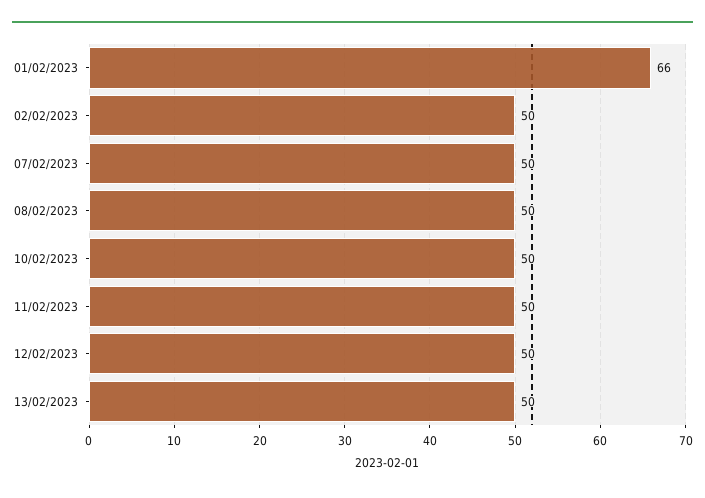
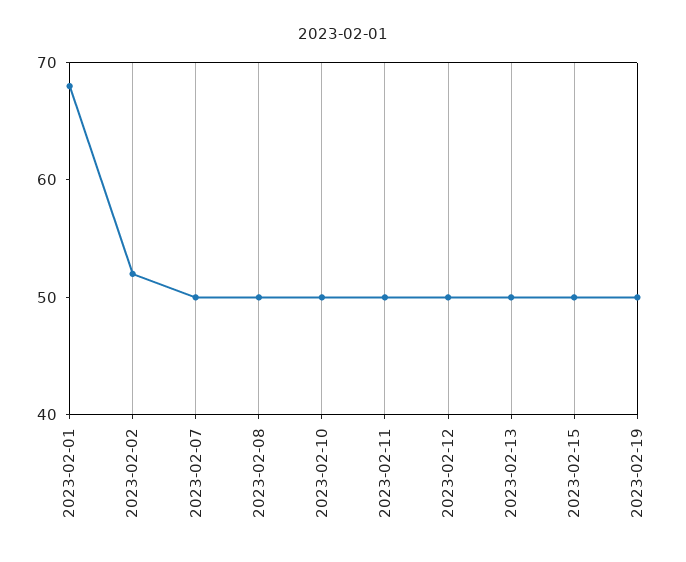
01/02/2023: 66 -> 68
02/02/2023: 50 -> 52
2023-02-15: none -> 50
2023-02-19: none -> 50

